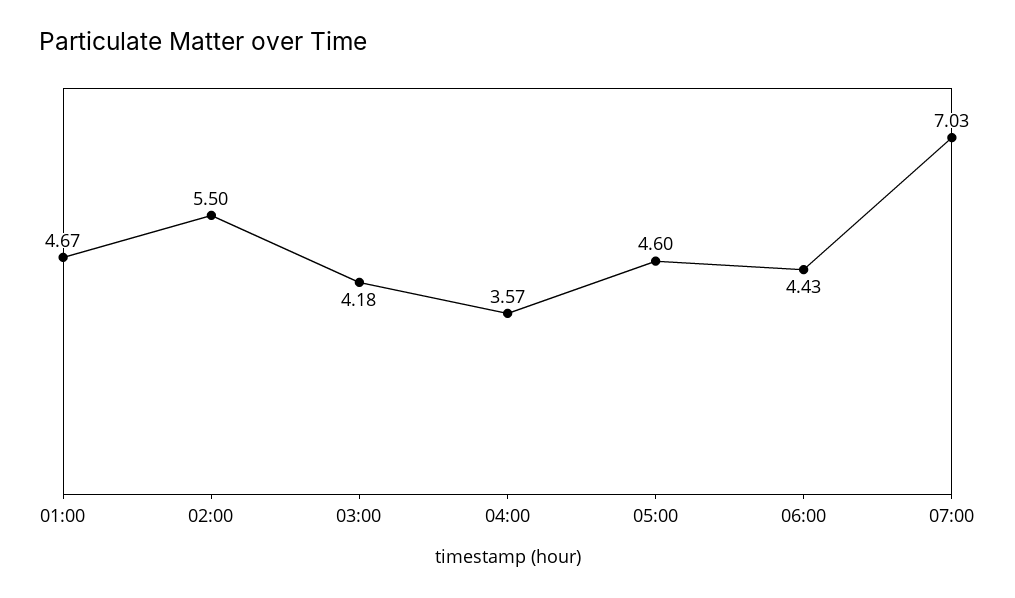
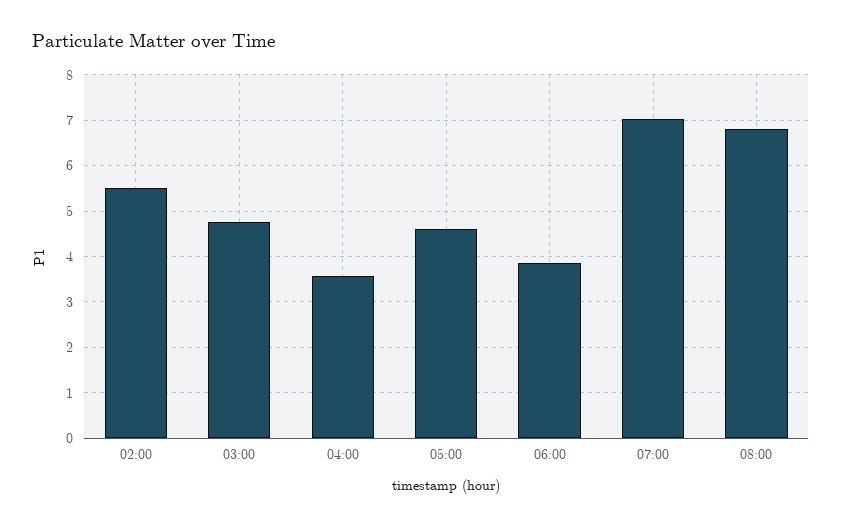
01:00: 4.67 -> none
03:00: 4.18 -> 4.8
06:00: 4.43 -> 3.8
08:00: none -> 6.8

